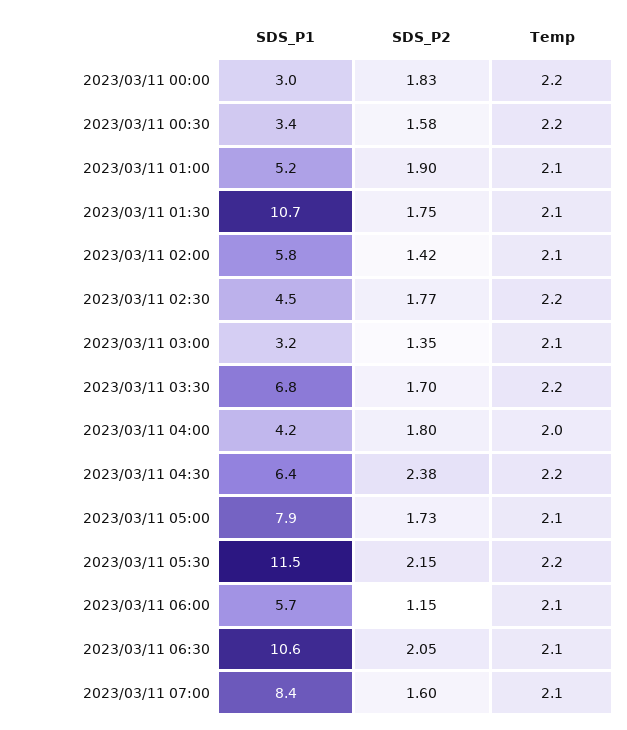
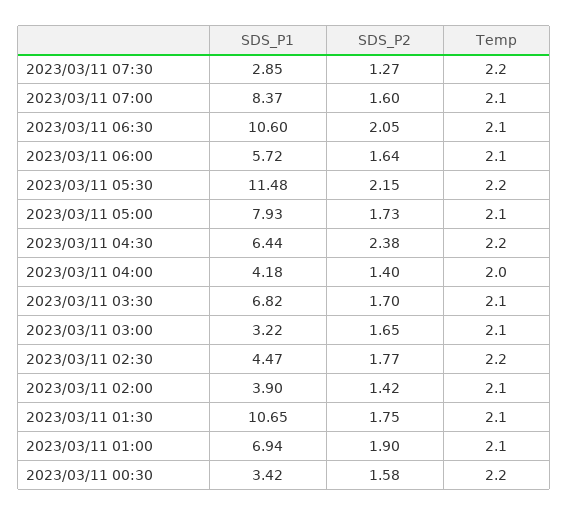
SDS_P1, 2023/03/11 00:00: 3 -> none
SDS_P2, 2023/03/11 00:00: 1.83 -> none
Temp, 2023/03/11 00:00: 2.2 -> none
SDS_P1, 2023/03/11 01:00: 5.2 -> 6.94
SDS_P1, 2023/03/11 02:00: 5.8 -> 3.9
SDS_P2, 2023/03/11 03:00: 1.35 -> 1.65
Temp, 2023/03/11 03:30: 2.2 -> 2.1
SDS_P2, 2023/03/11 04:00: 1.8 -> 1.4
SDS_P2, 2023/03/11 06:00: 1.15 -> 1.64
SDS_P1, 2023/03/11 07:30: none -> 2.85
SDS_P2, 2023/03/11 07:30: none -> 1.27
Temp, 2023/03/11 07:30: none -> 2.2

